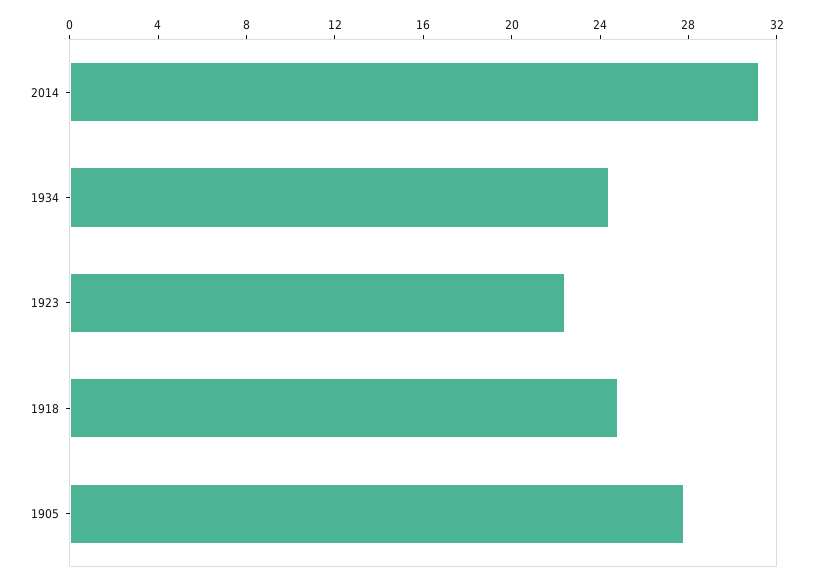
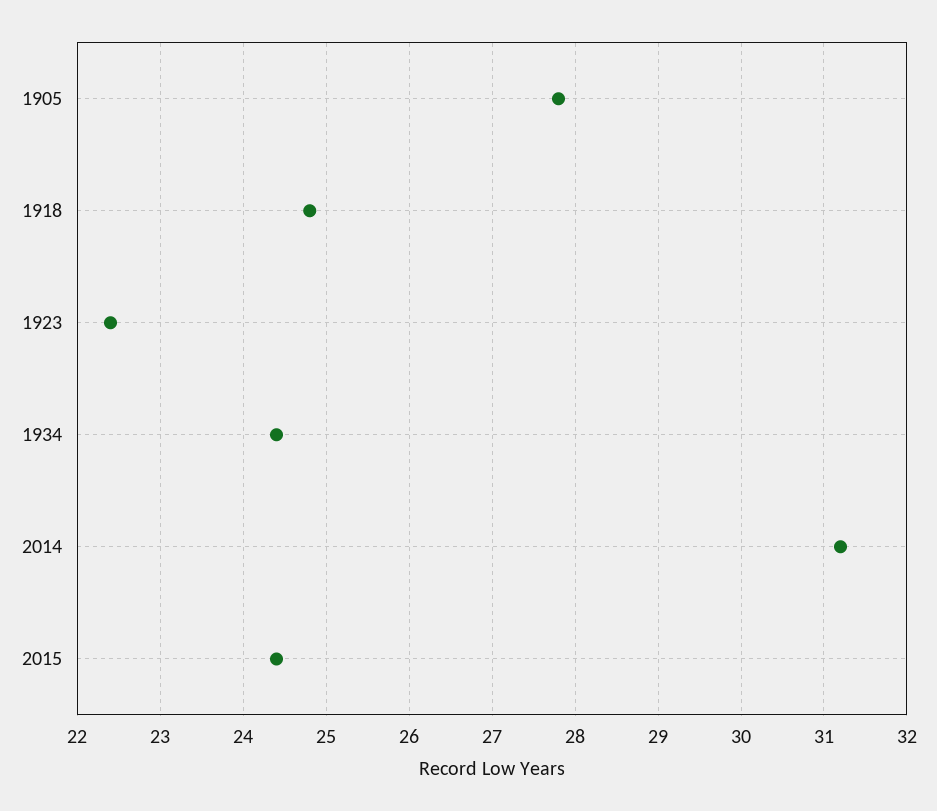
2015: none -> 24.4

